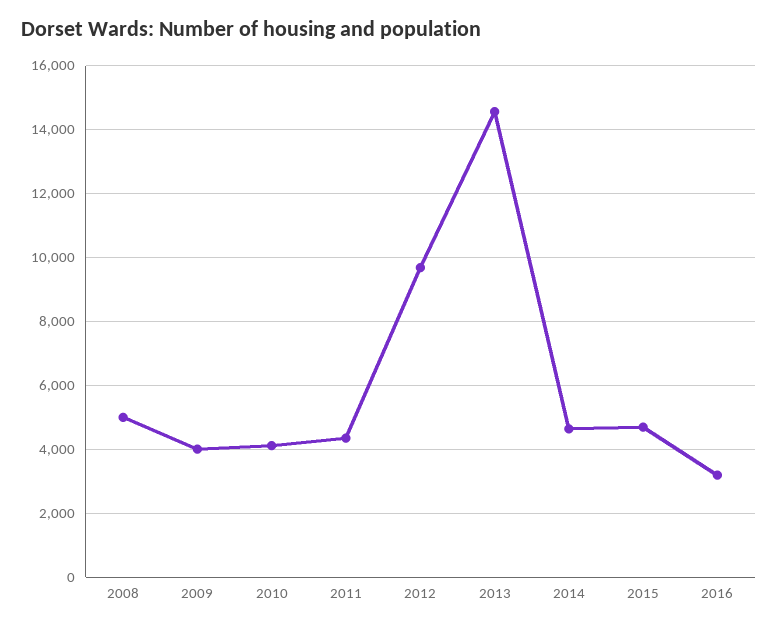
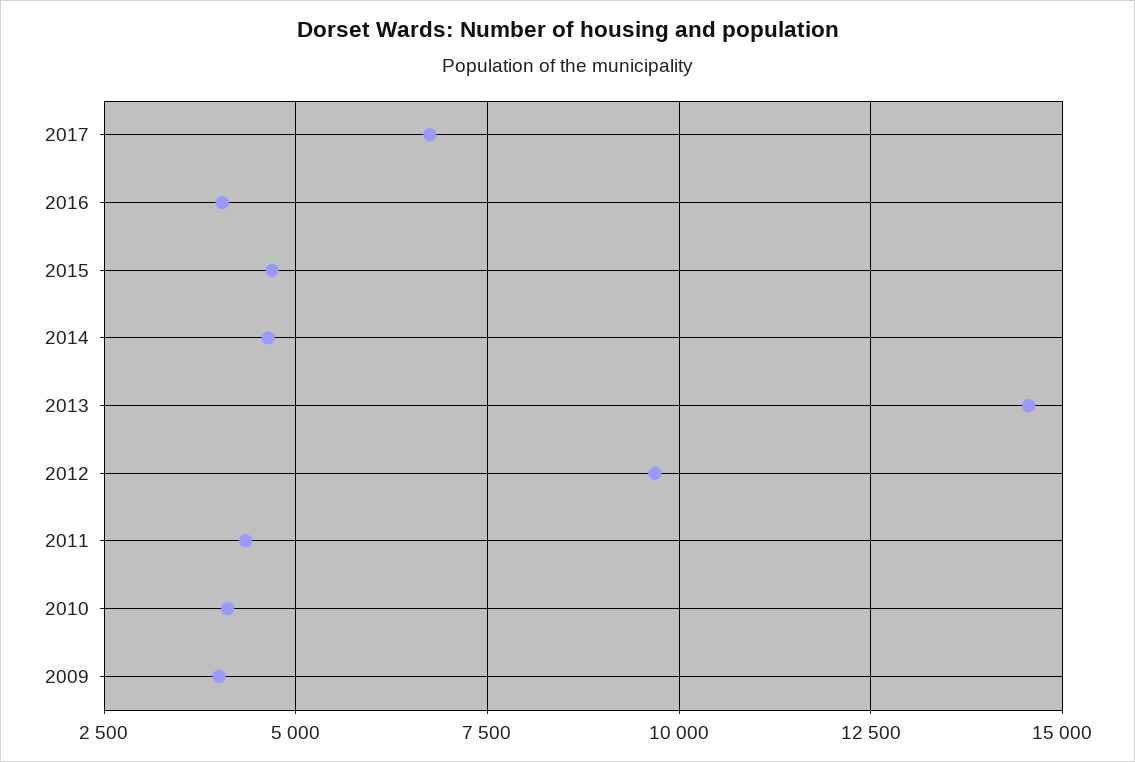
2008: 5000 -> none
2016: 3200 -> 4000
2017: none -> 6750

